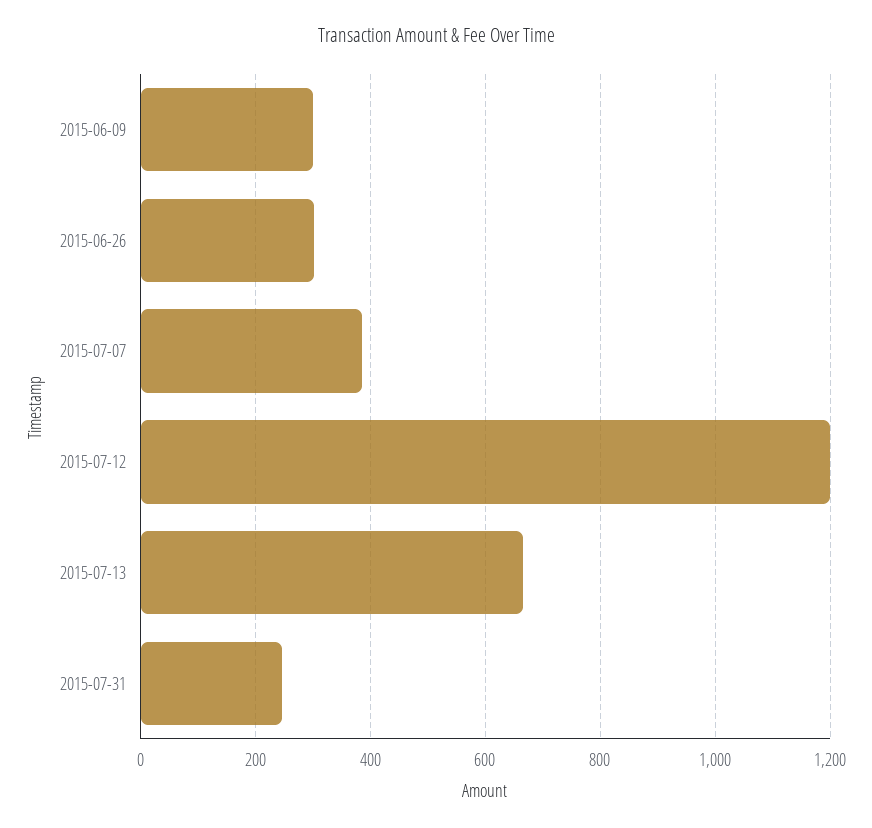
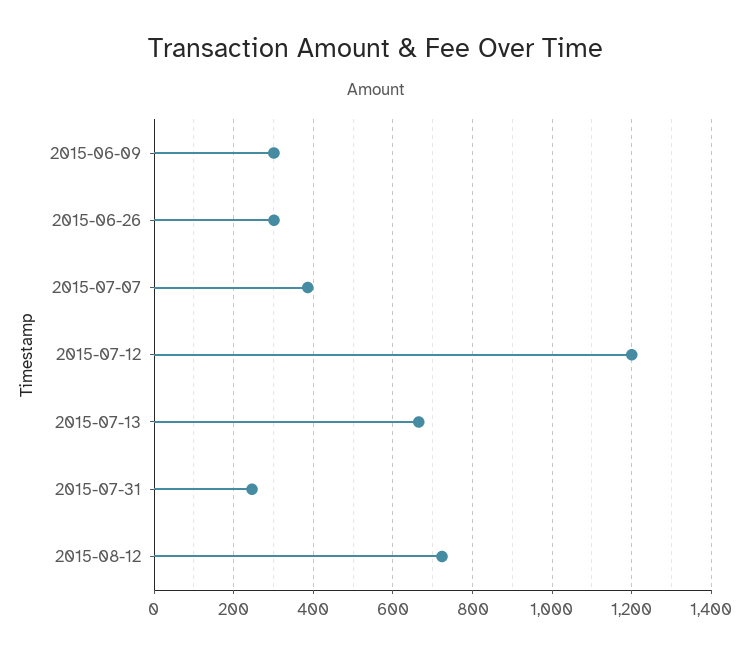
2015-08-12: none -> 720

